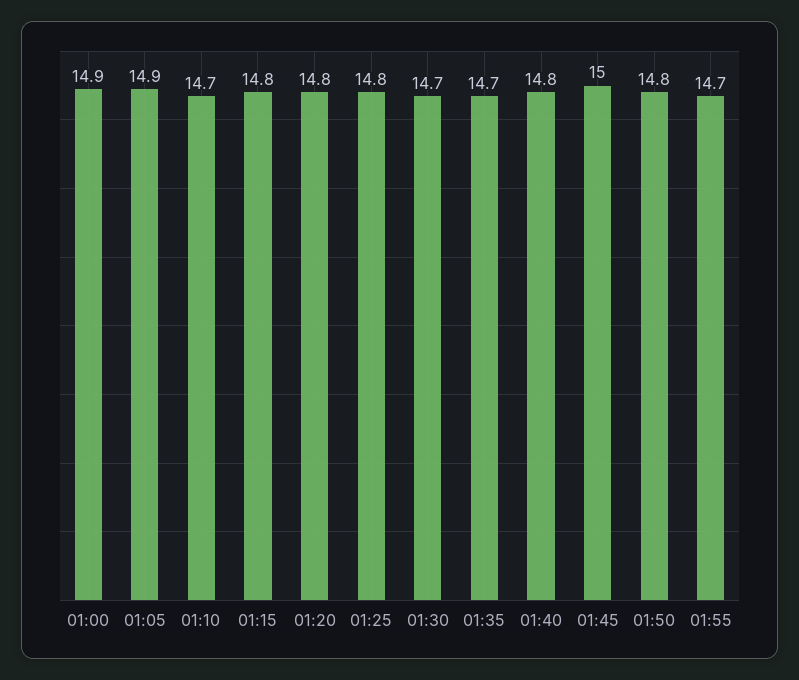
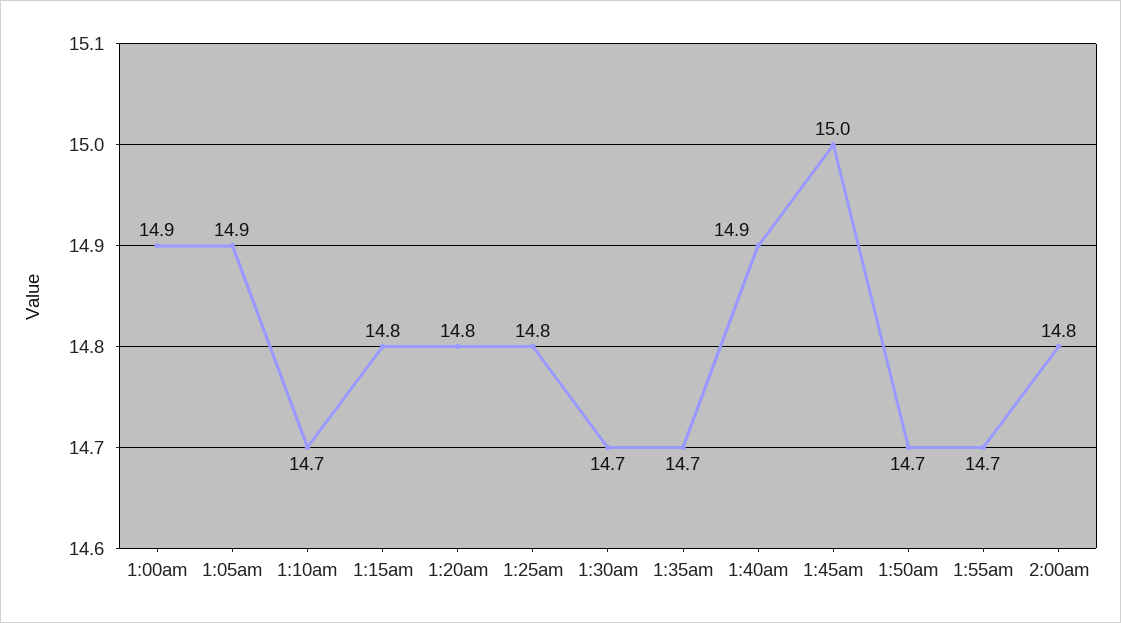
01:40: 14.8 -> 14.9
01:50: 14.8 -> 14.7
2:00am: none -> 14.8

